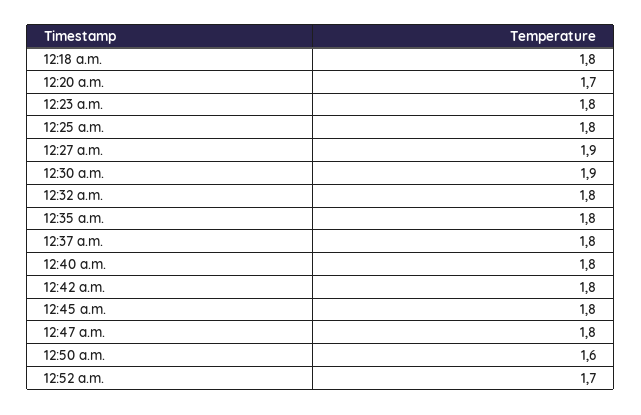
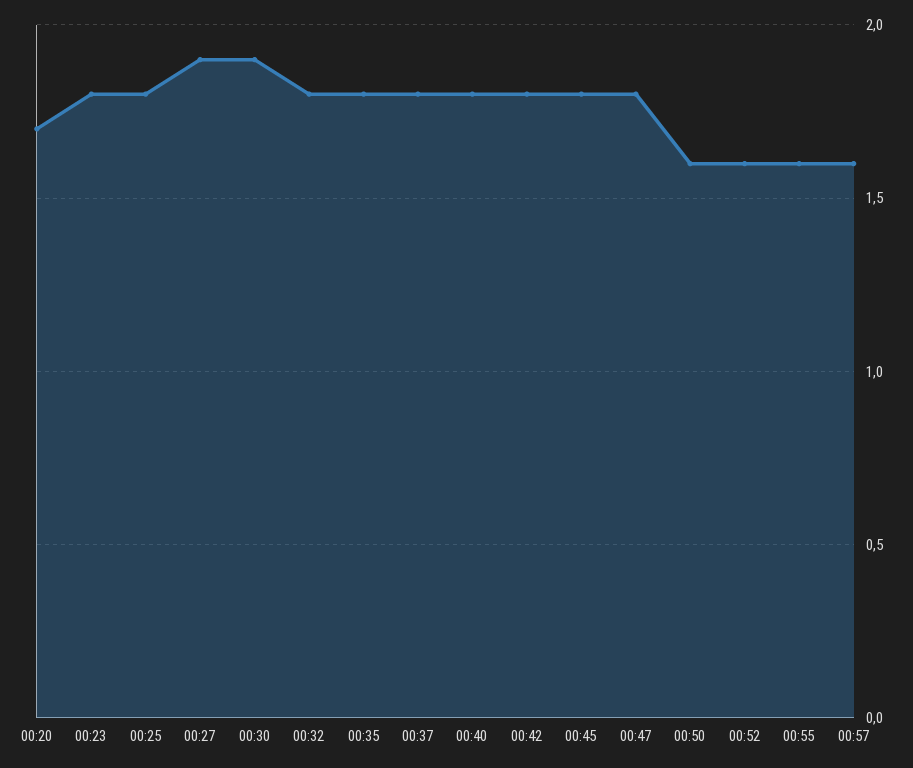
12:18 a.m.: 1.8 -> none
12:52 a.m.: 1.7 -> 1.6
00:55: none -> 1.6
00:57: none -> 1.6

